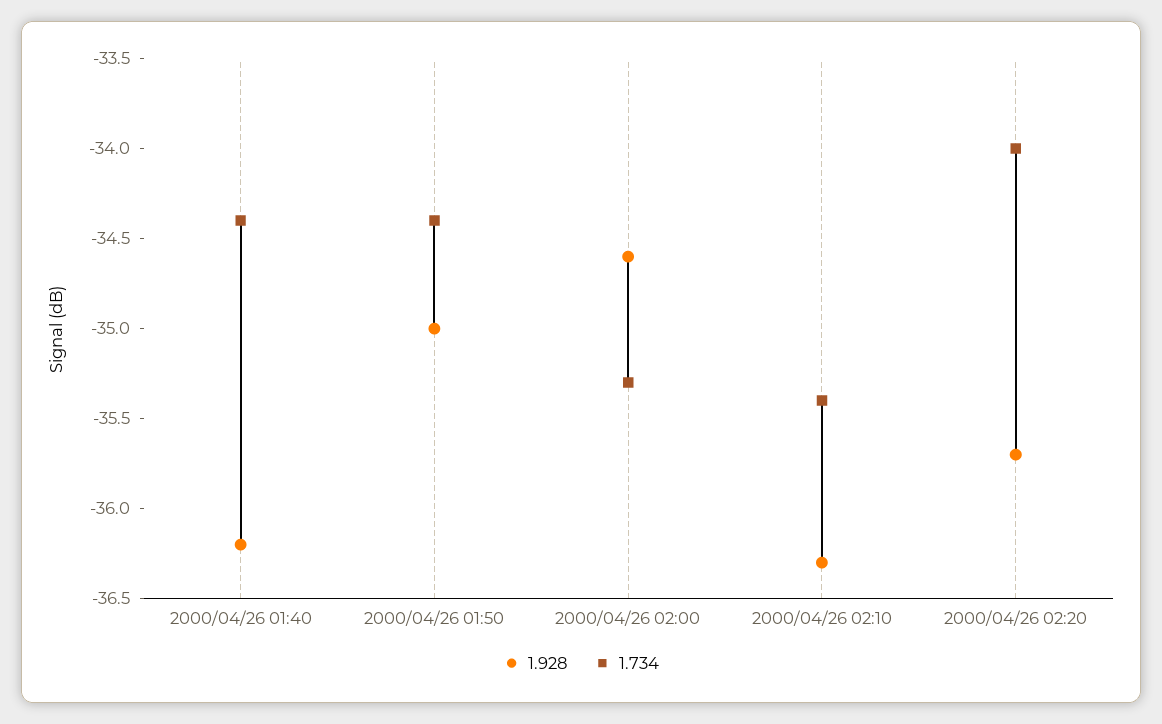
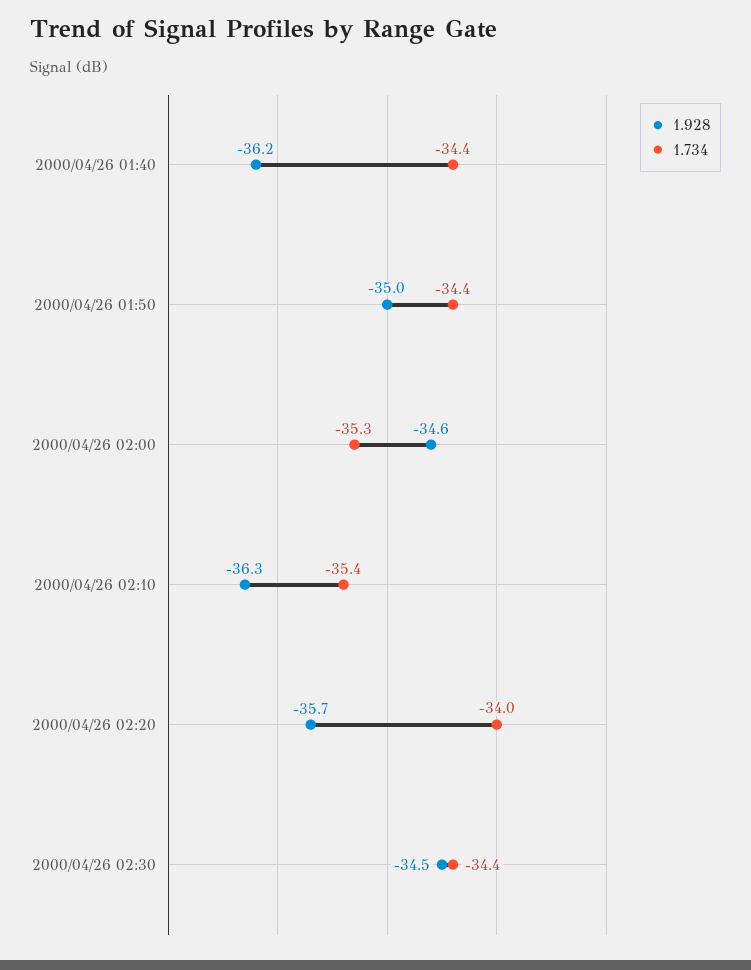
1.928, 2000/04/26 02:30: none -> -34.5
1.734, 2000/04/26 02:30: none -> -34.4

